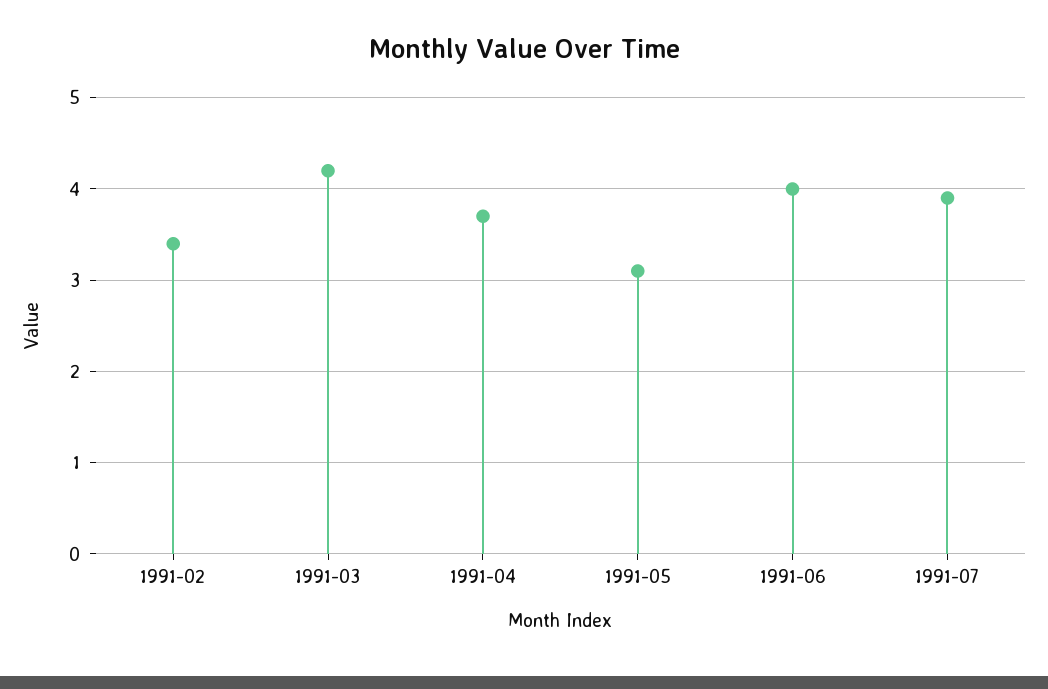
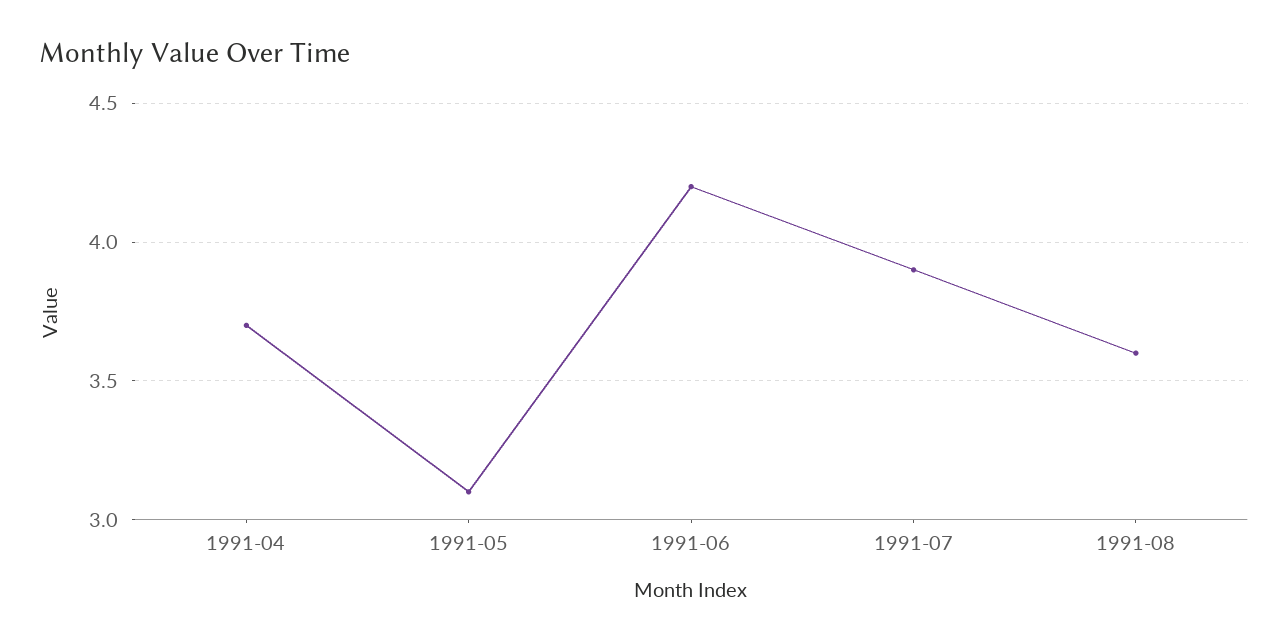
1991-02: 3.4 -> none
1991-03: 4.2 -> none
1991-06: 4 -> 4.2
1991-08: none -> 3.6

